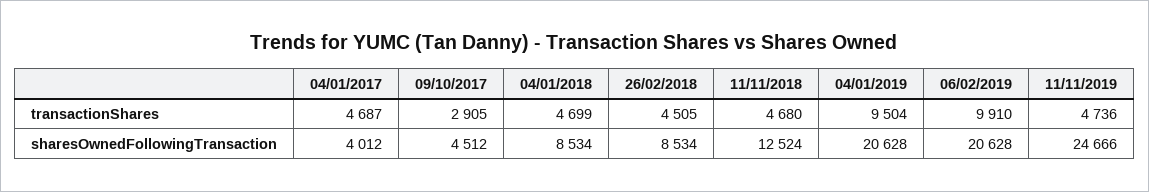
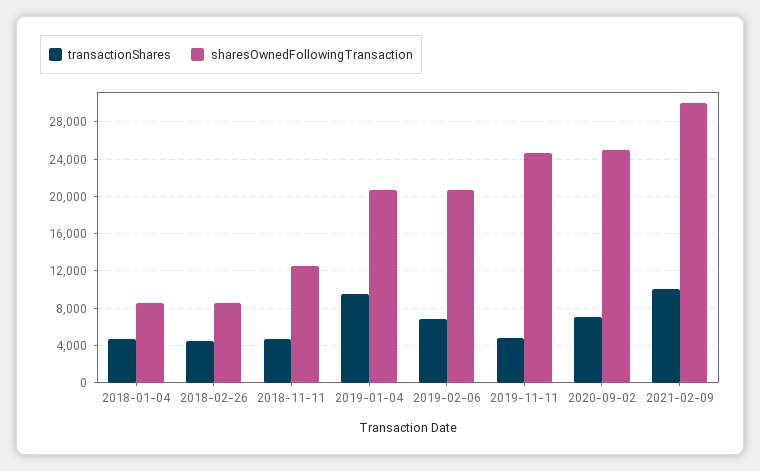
transactionShares, 04/01/2017: 4687 -> none
transactionShares, 09/10/2017: 2905 -> none
transactionShares, 06/02/2019: 9910 -> 7000
sharesOwnedFollowingTransaction, 04/01/2017: 4012 -> none
sharesOwnedFollowingTransaction, 09/10/2017: 4512 -> none
transactionShares, 2020-09-02: none -> 7000
sharesOwnedFollowingTransaction, 2020-09-02: none -> 25000
transactionShares, 2021-02-09: none -> 10000
sharesOwnedFollowingTransaction, 2021-02-09: none -> 30000

